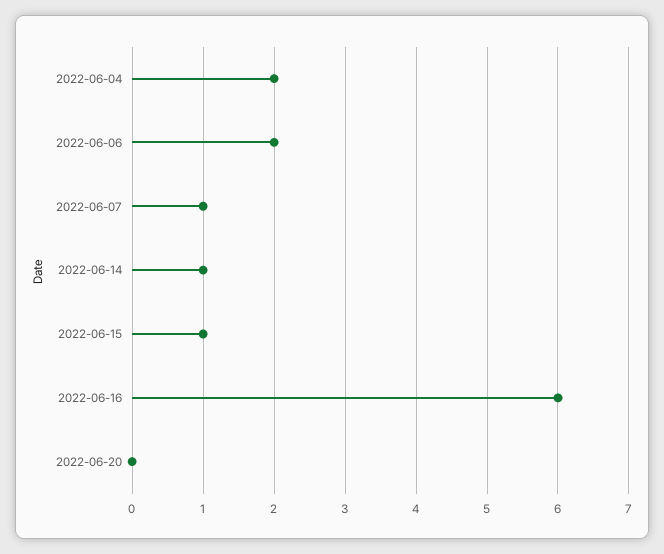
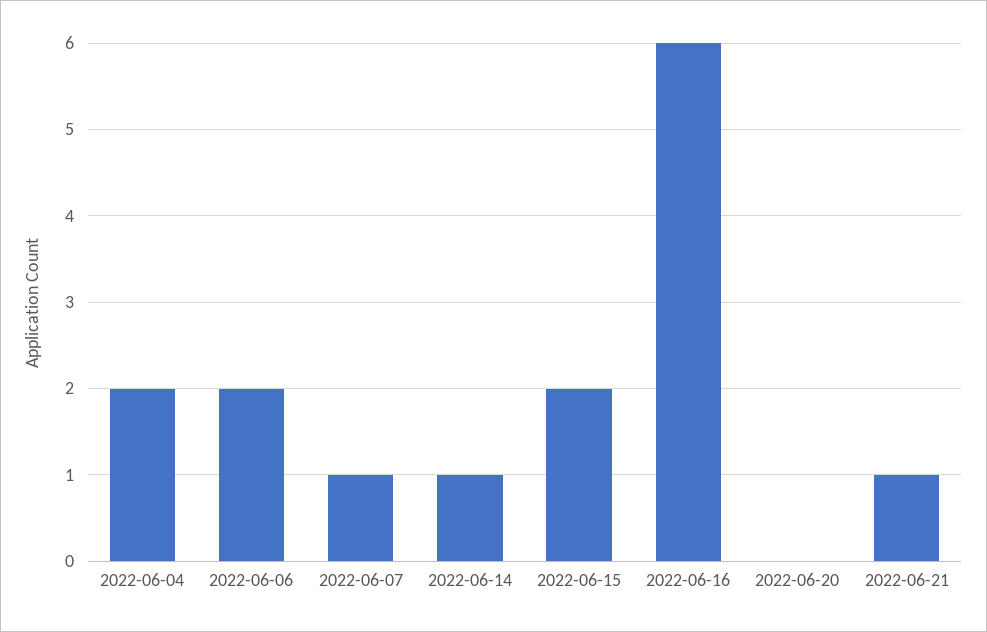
2022-06-15: 1 -> 2
2022-06-21: none -> 1

